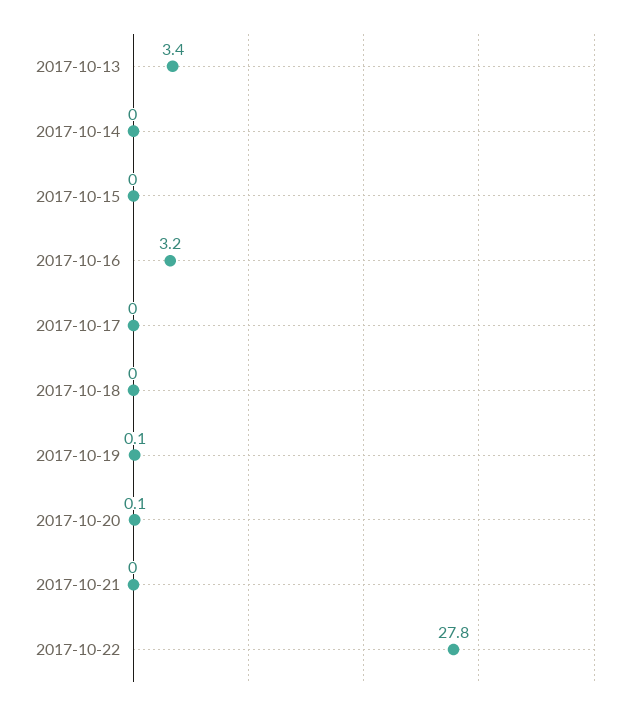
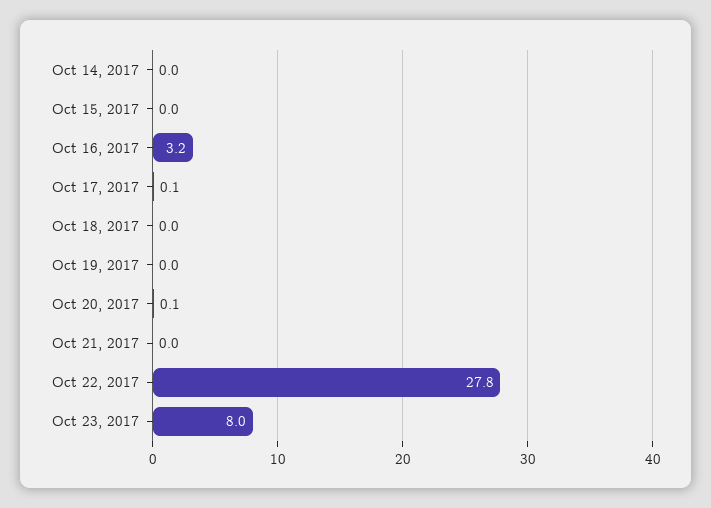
2017-10-13: 3.4 -> none
2017-10-17: 0 -> 0.1
2017-10-19: 0.1 -> 0
Oct 23, 2017: none -> 8

